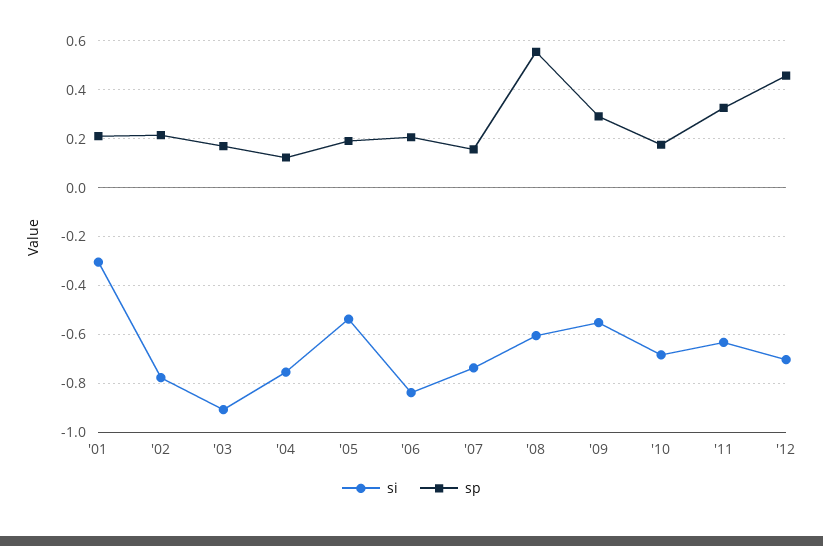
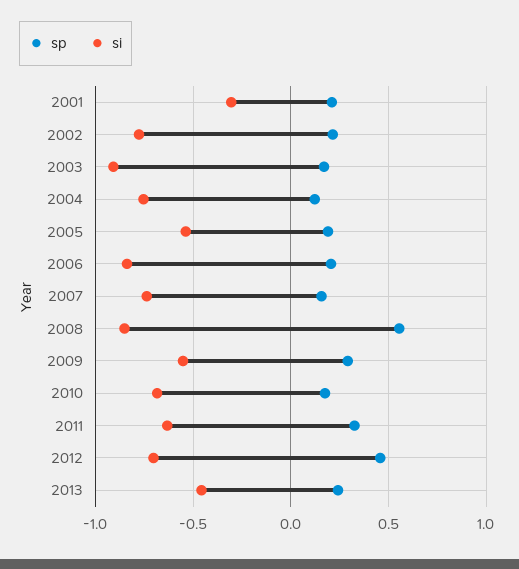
si, '08: -0.6 -> -0.85
sp, 2013: none -> 0.25
si, 2013: none -> -0.45

